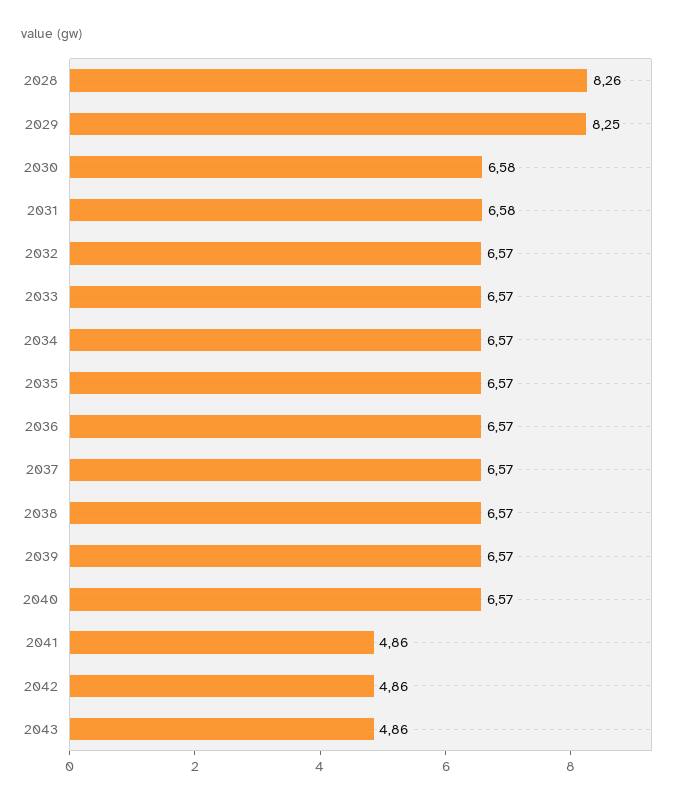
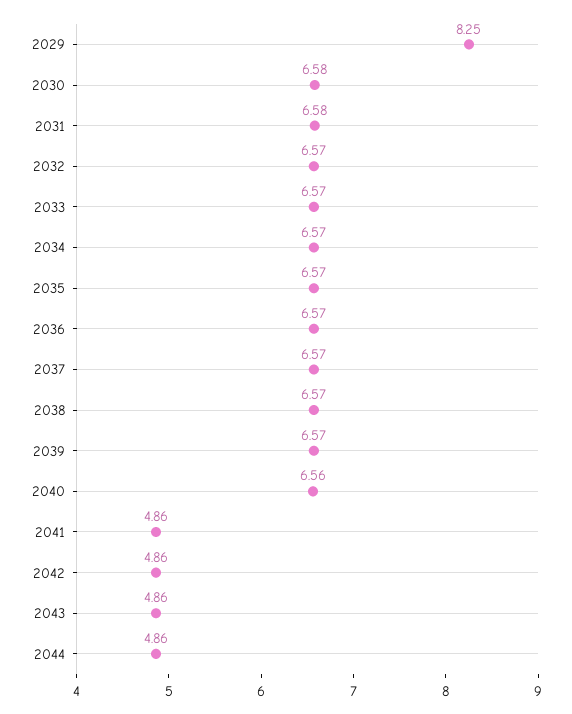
2028: 8.26 -> none
2040: 6.57 -> 6.56
2044: none -> 4.86

